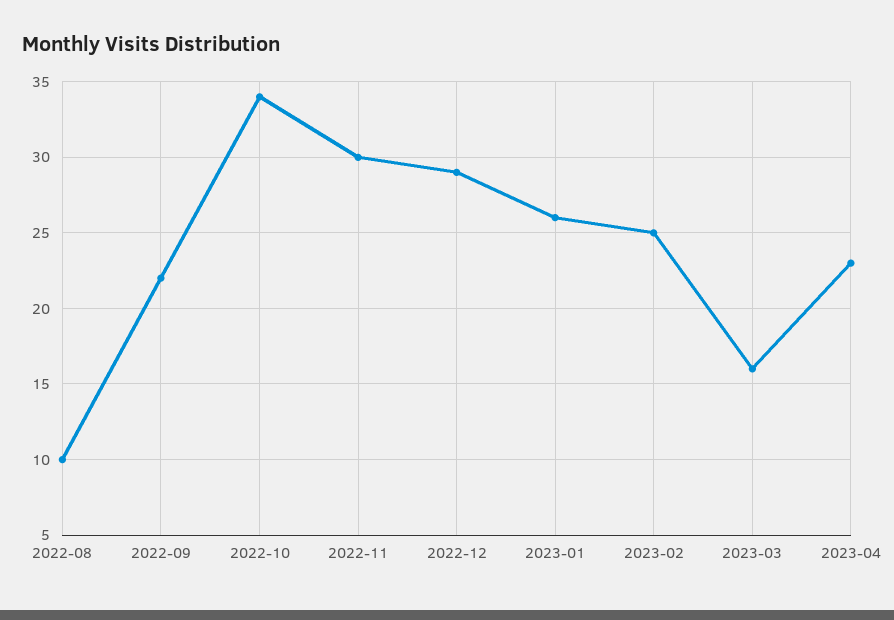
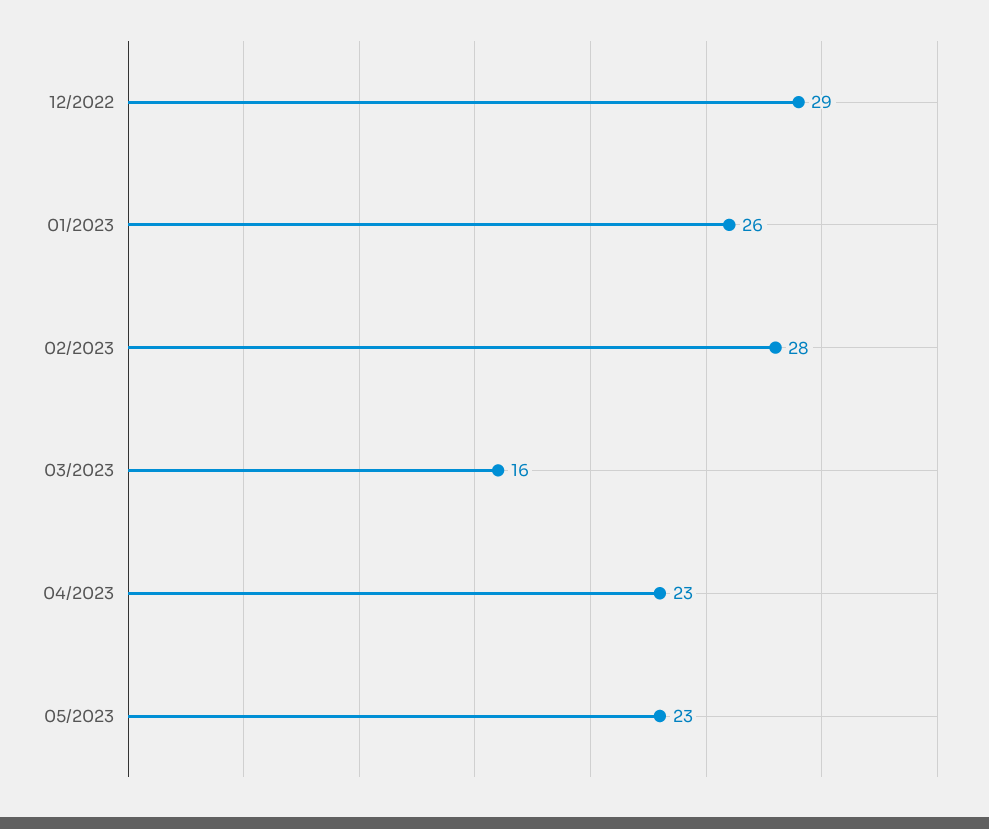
2022-08: 10 -> none
2022-09: 22 -> none
2022-10: 34 -> none
2022-11: 30 -> none
2023-02: 25 -> 28
05/2023: none -> 23

